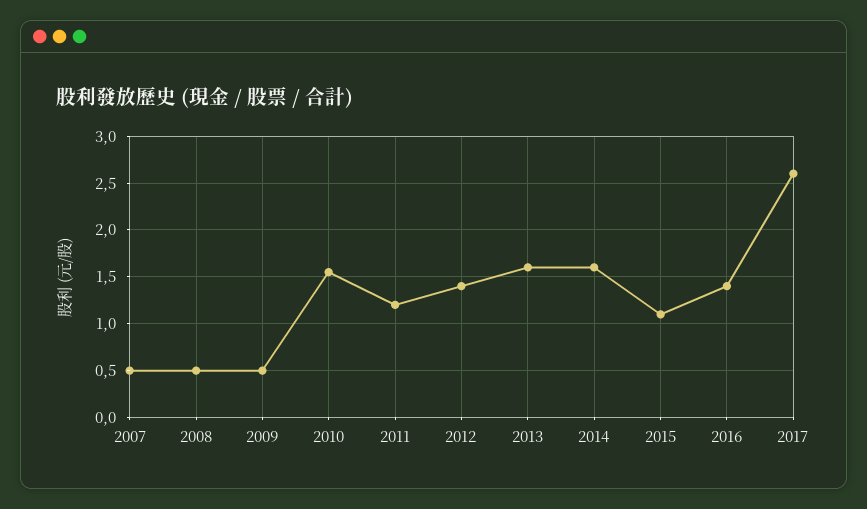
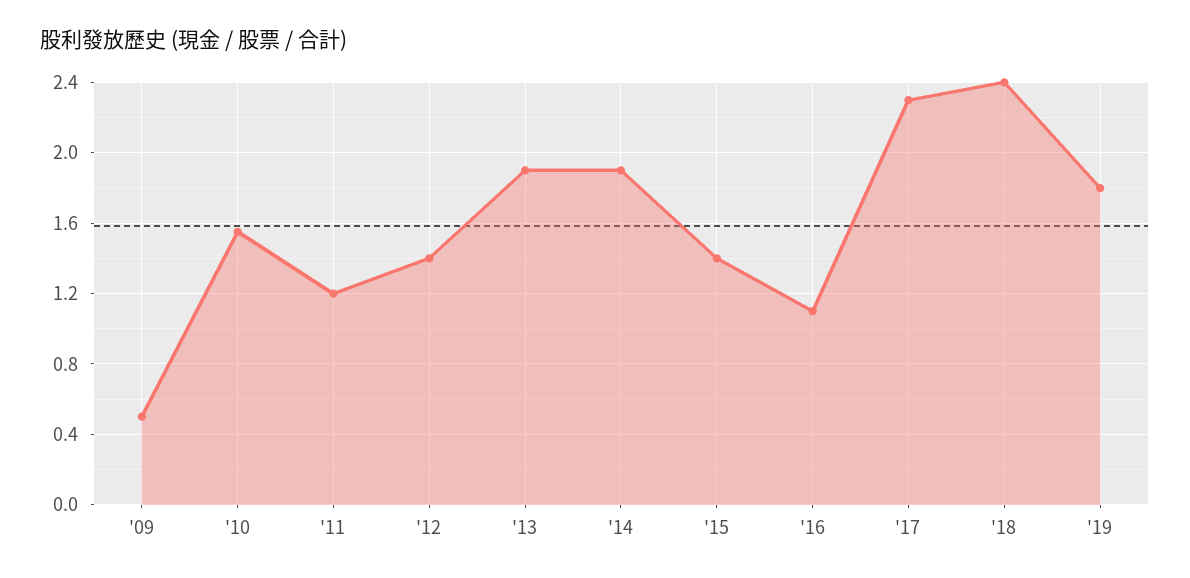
2007: 0.5 -> none
2008: 0.5 -> none
2013: 1.6 -> 1.9
2014: 1.6 -> 1.9
2015: 1.1 -> 1.4
2016: 1.4 -> 1.1
2017: 2.6 -> 2.3
'18: none -> 2.4
'19: none -> 1.8

